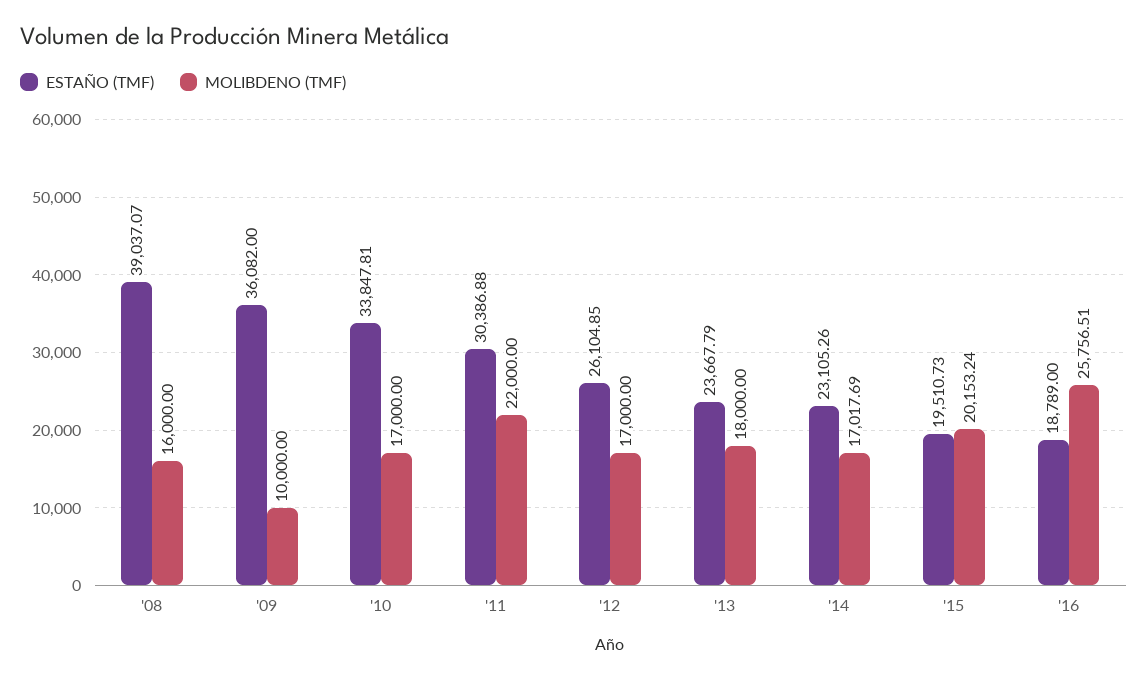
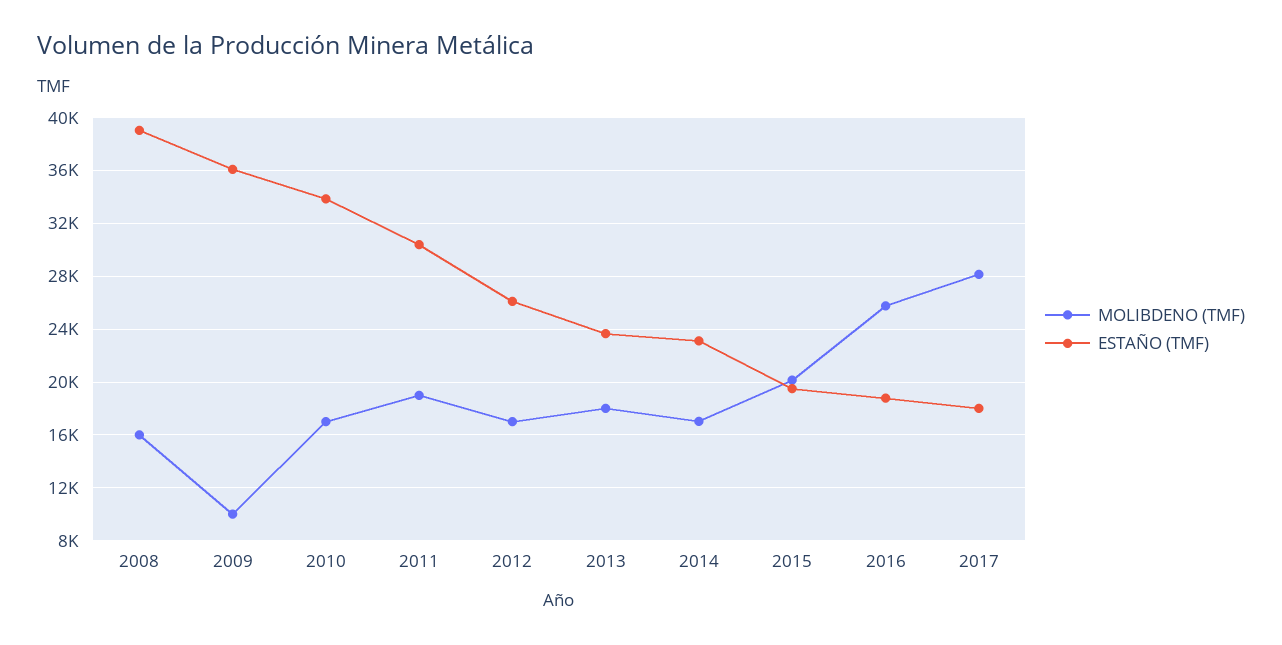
MOLIBDENO (TMF), '11: 22000 -> 19000
MOLIBDENO (TMF), 2017: none -> 28000
ESTAÑO (TMF), 2017: none -> 18000

